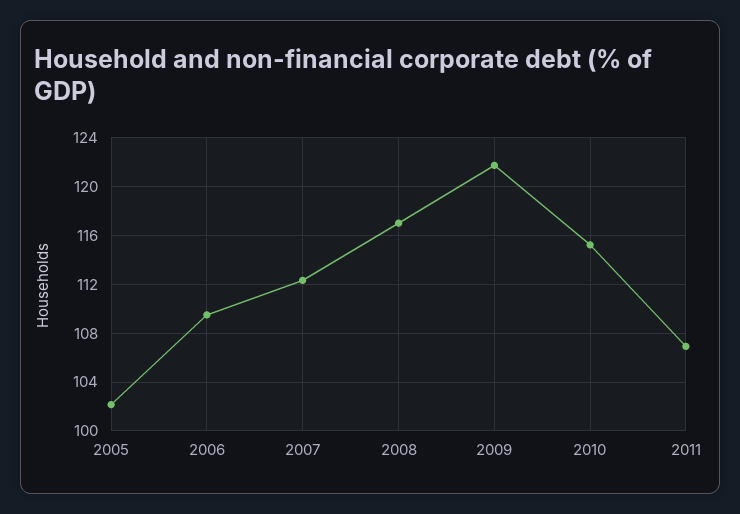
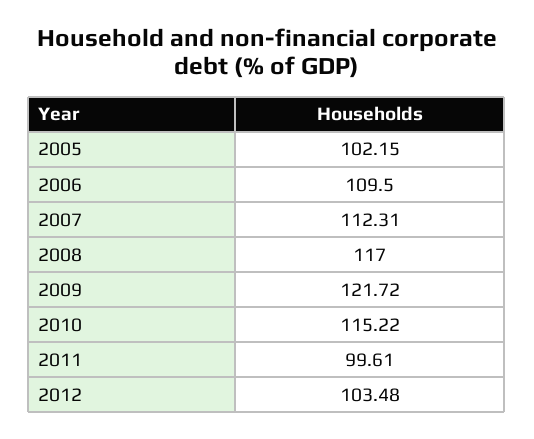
2011: 107 -> 99.61
2012: none -> 103.48

